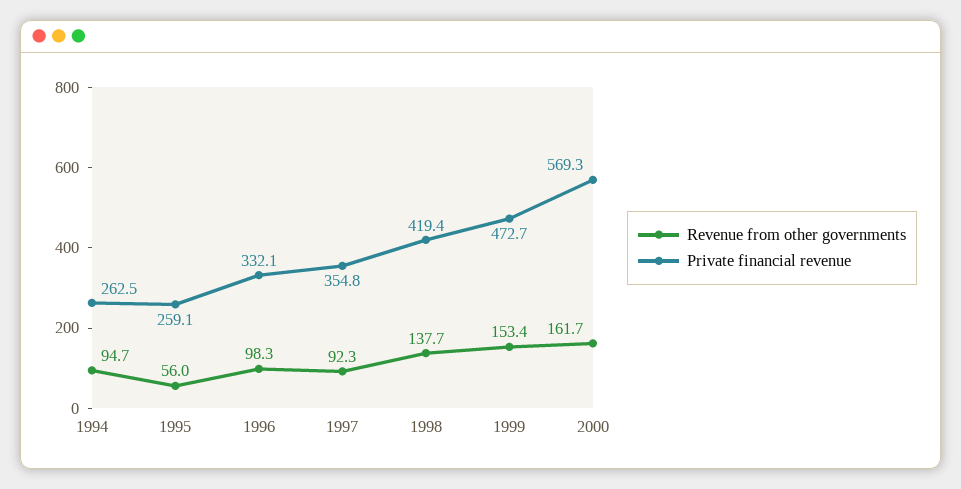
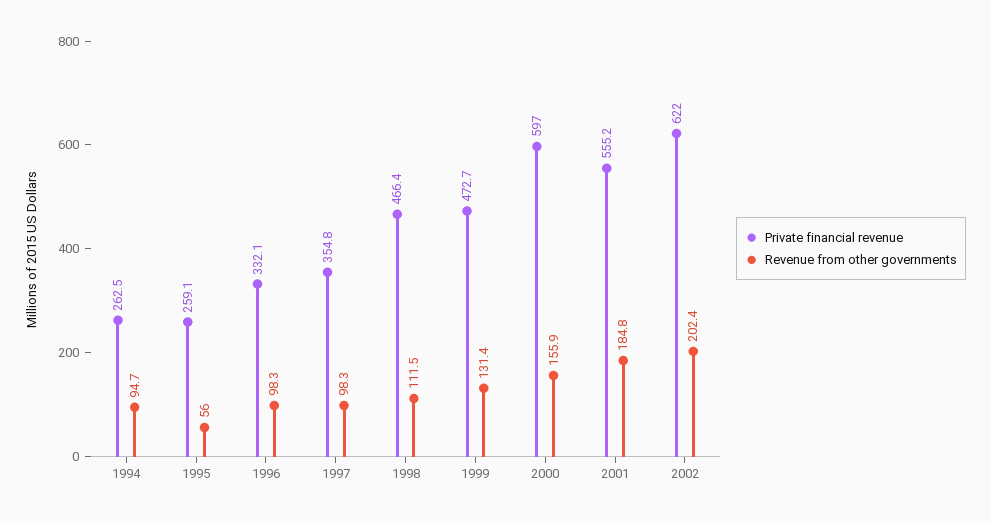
Revenue from other governments, 1997: 92.3 -> 98.3
Revenue from other governments, 1998: 137.7 -> 111.5
Private financial revenue, 1998: 419.4 -> 466.4
Revenue from other governments, 1999: 153.4 -> 131.4
Revenue from other governments, 2000: 161.7 -> 155.9
Private financial revenue, 2000: 569.3 -> 597
Private financial revenue, 2001: none -> 555.2
Revenue from other governments, 2001: none -> 184.8
Private financial revenue, 2002: none -> 622
Revenue from other governments, 2002: none -> 202.4

